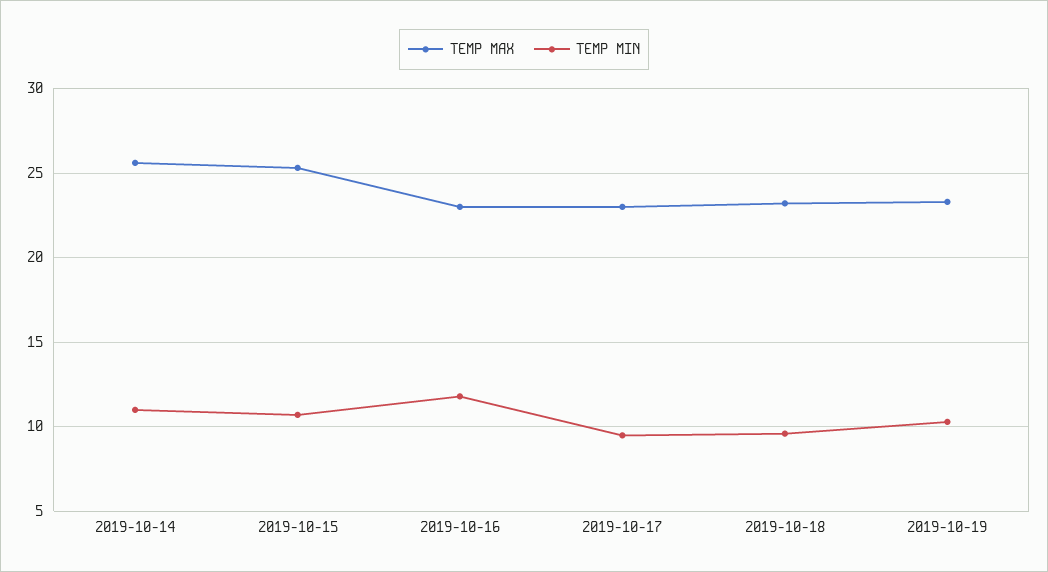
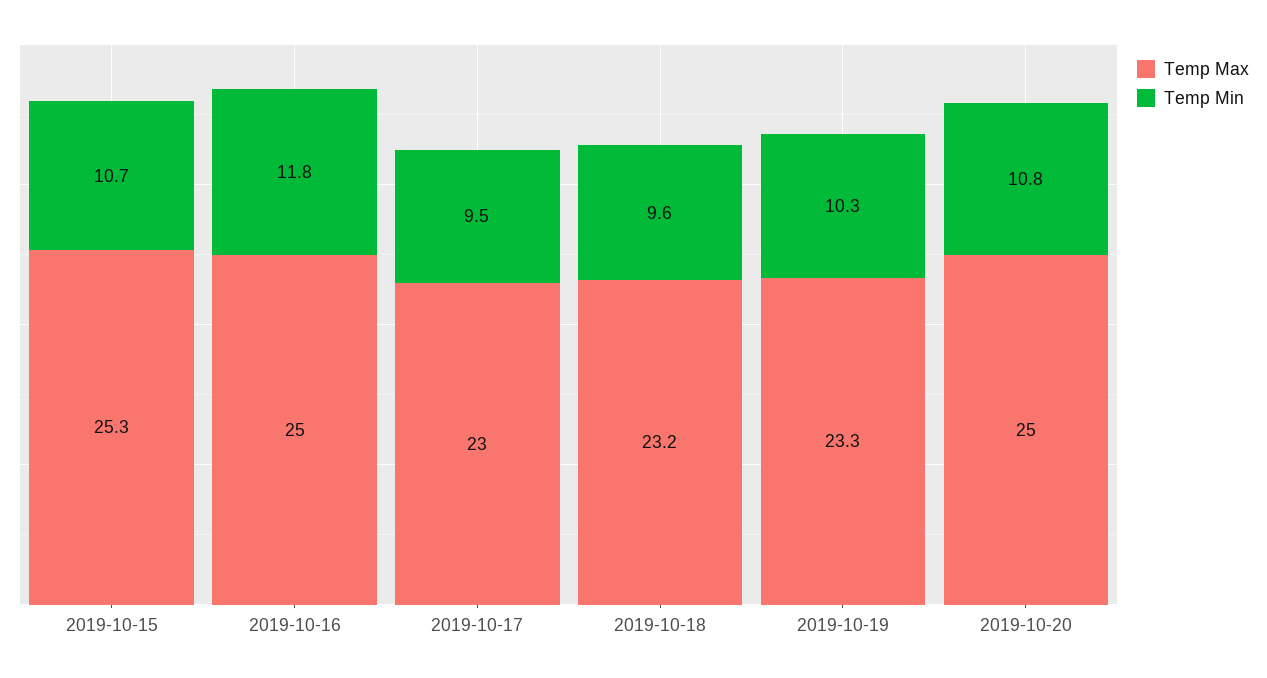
TEMP MAX, 2019-10-14: 25.5 -> none
TEMP MIN, 2019-10-14: 11 -> none
TEMP MAX, 2019-10-16: 23 -> 25
TEMP MAX, 2019-10-20: none -> 25
TEMP MIN, 2019-10-20: none -> 10.8

